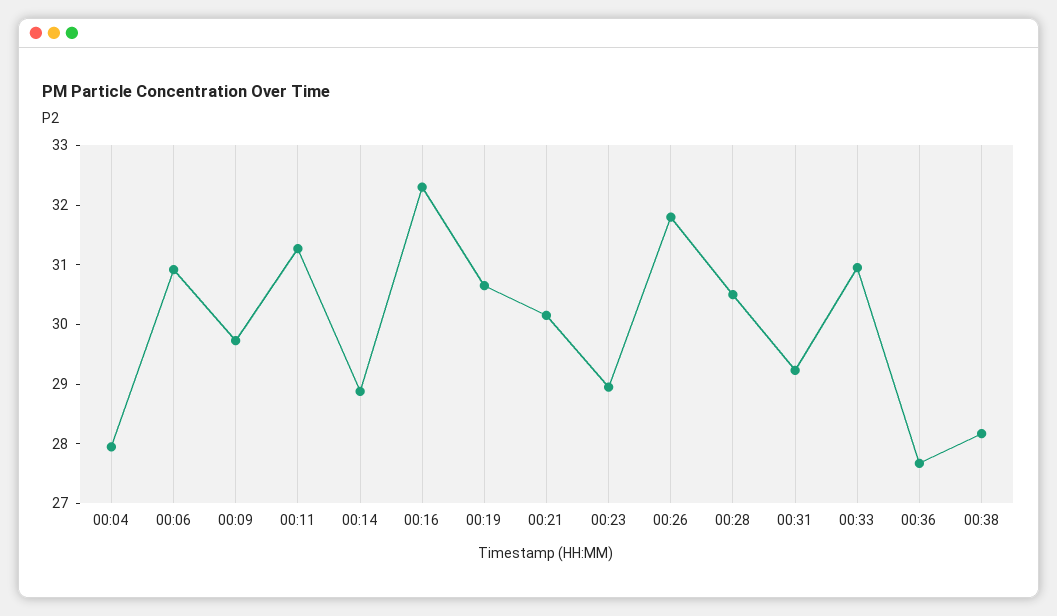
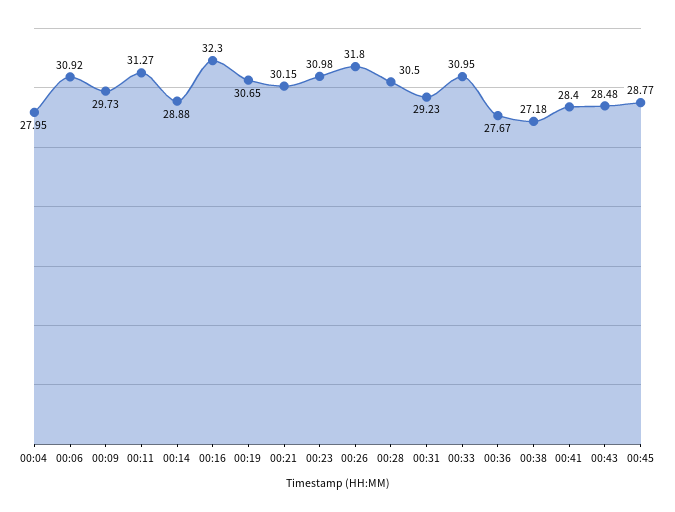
00:23: 29 -> 30.98
00:38: 28.2 -> 27.18
00:41: none -> 28.4
00:43: none -> 28.48
00:45: none -> 28.77

